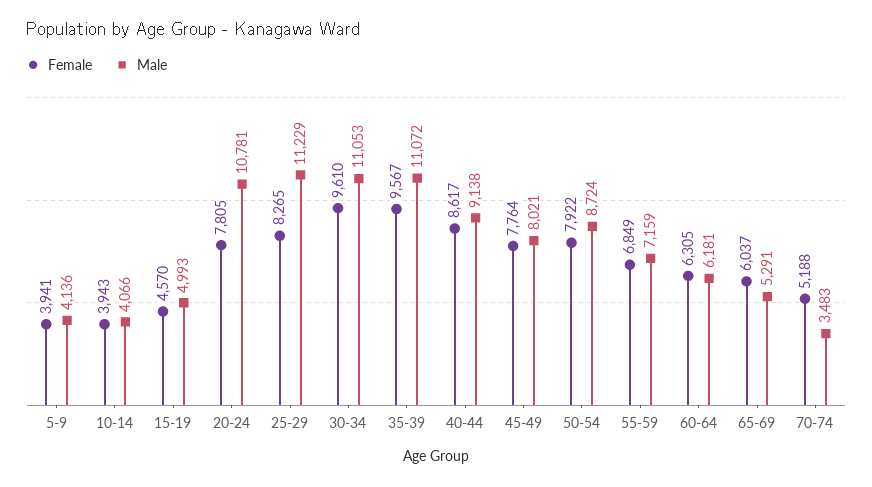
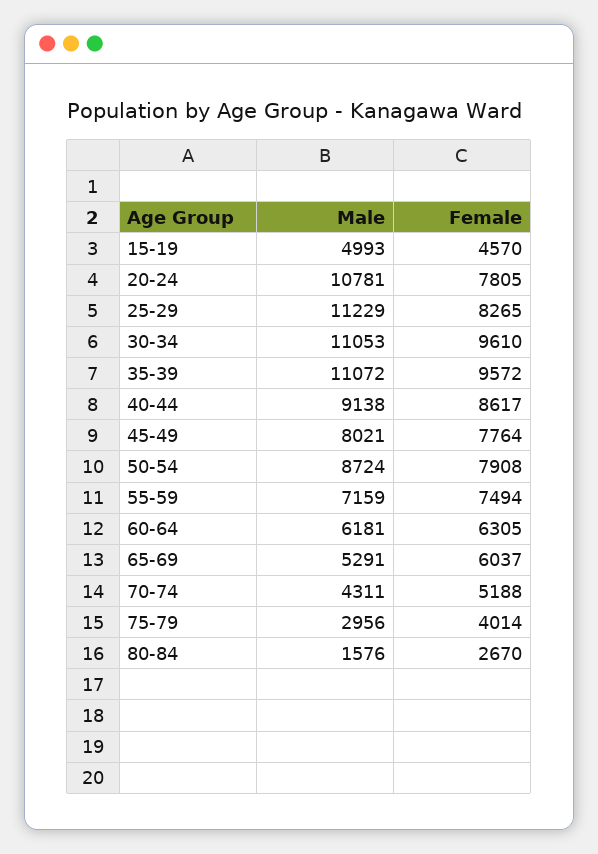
Female, 5-9: 3941 -> none
Male, 5-9: 4136 -> none
Female, 10-14: 3943 -> none
Male, 10-14: 4066 -> none
Female, 35-39: 9567 -> 9572
Female, 50-54: 7922 -> 7908
Female, 55-59: 6849 -> 7494
Male, 70-74: 3483 -> 4311
Male, 75-79: none -> 2956
Female, 75-79: none -> 4014
Male, 80-84: none -> 1576
Female, 80-84: none -> 2670

